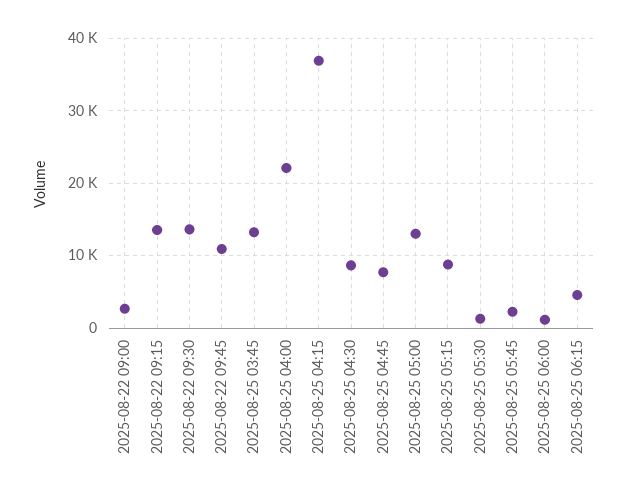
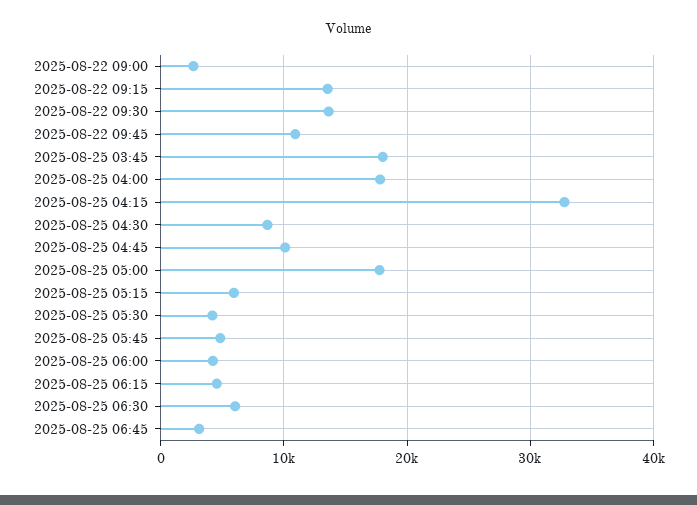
2025-08-25 03:45: 13000 -> 18000
2025-08-25 04:00: 22000 -> 18000
2025-08-25 04:15: 37000 -> 33000
2025-08-25 04:45: 8000 -> 10000
2025-08-25 05:00: 13000 -> 18000
2025-08-25 05:15: 9000 -> 6000
2025-08-25 05:30: 1000 -> 4000
2025-08-25 05:45: 2000 -> 5000
2025-08-25 06:00: 1000 -> 4000
2025-08-25 06:30: none -> 6000
2025-08-25 06:45: none -> 3000

